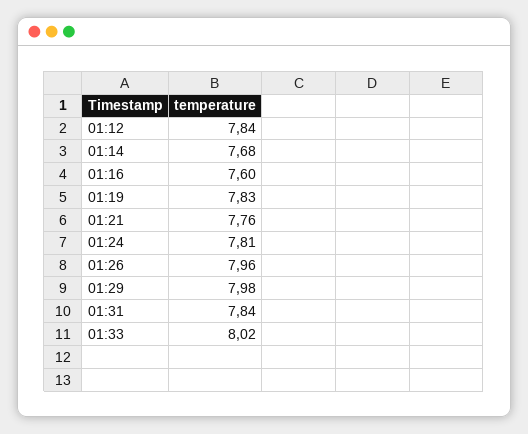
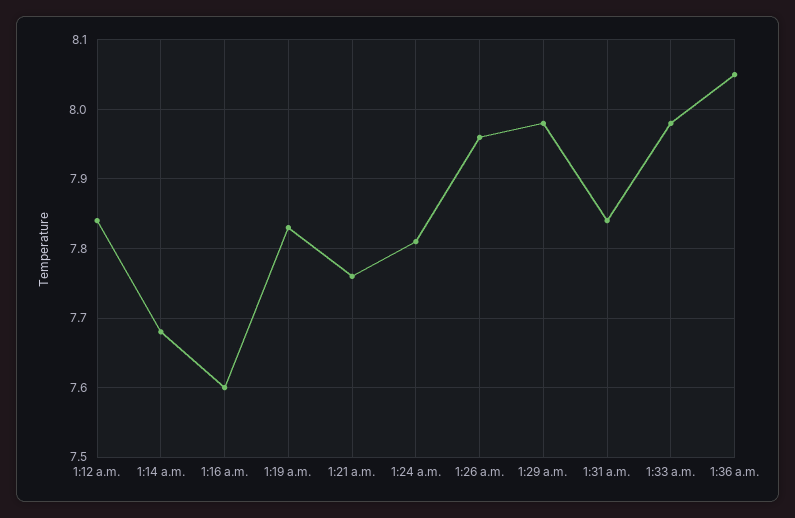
01:33: 8.02 -> 7.98
1:36 a.m.: none -> 8.05

